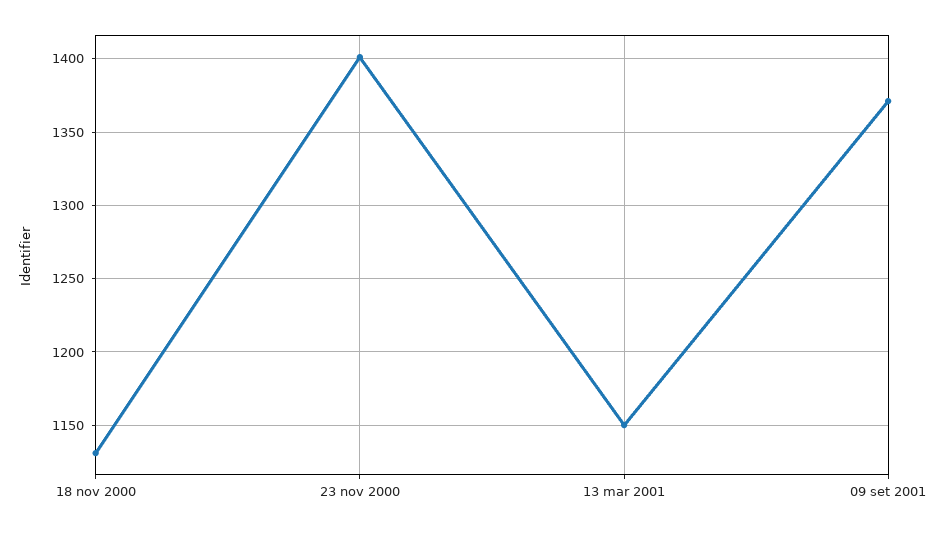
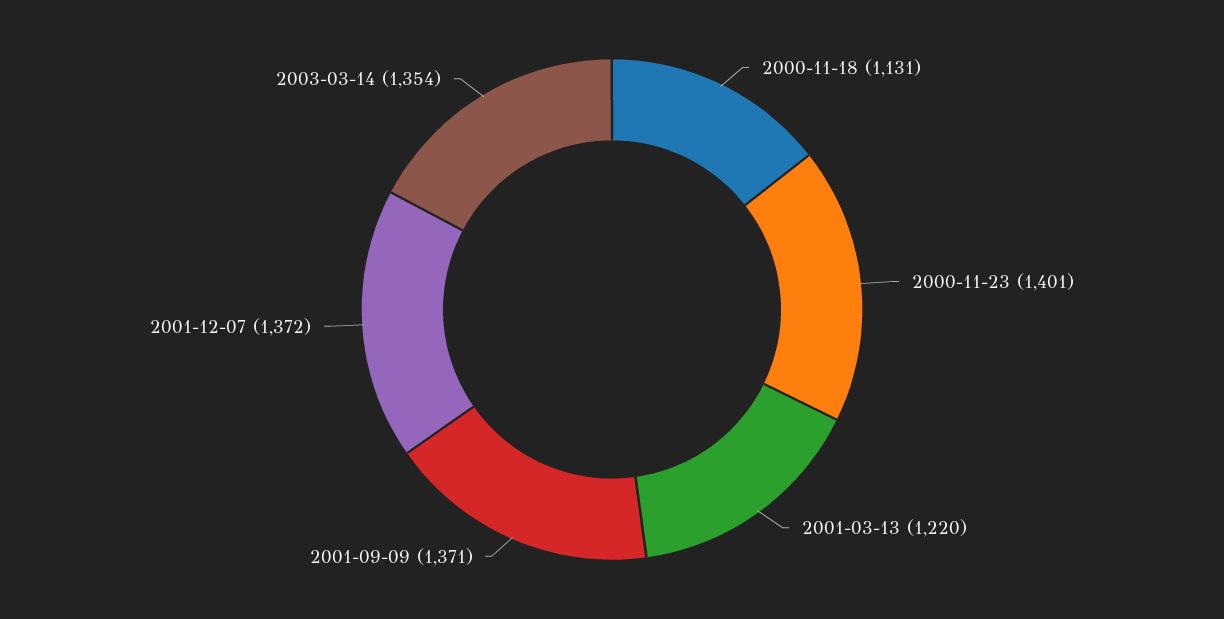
13 mar 2001: 1150 -> 1220
2001-12-07: none -> 1372
2003-03-14: none -> 1354

